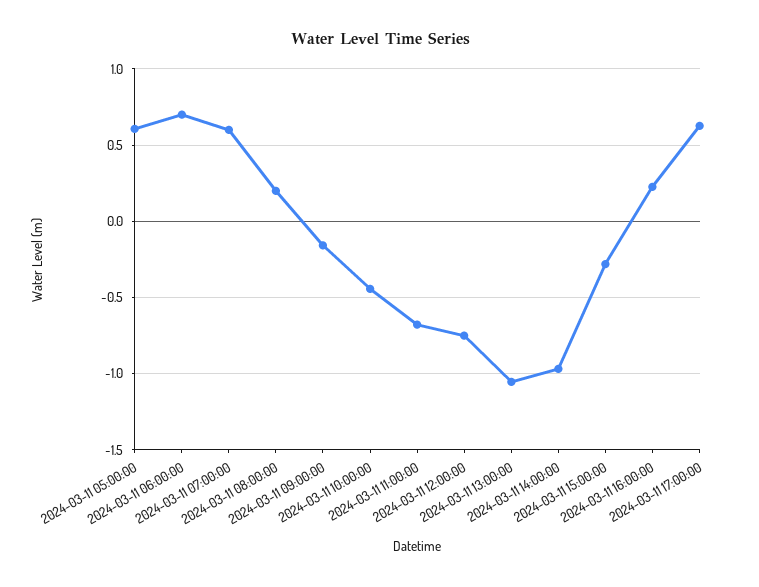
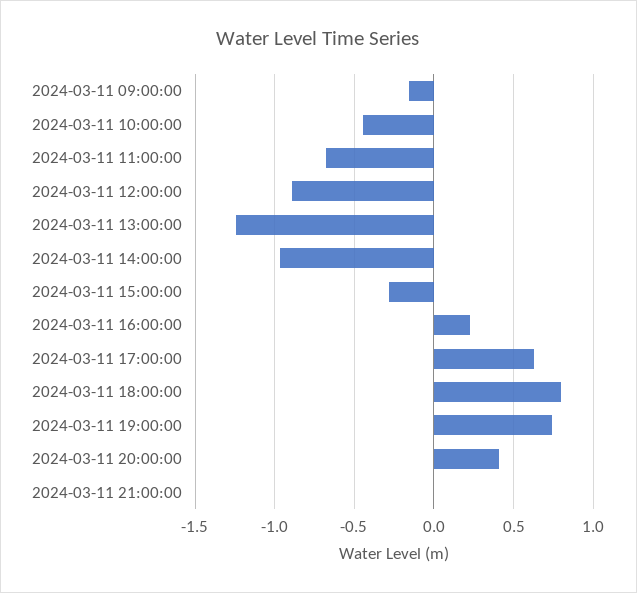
2024-03-11 05:00:00: 0.6 -> none
2024-03-11 06:00:00: 0.7 -> none
2024-03-11 07:00:00: 0.6 -> none
2024-03-11 08:00:00: 0.2 -> none
2024-03-11 12:00:00: -0.75 -> -0.9
2024-03-11 13:00:00: -1.05 -> -1.25
2024-03-11 18:00:00: none -> 0.8
2024-03-11 19:00:00: none -> 0.75
2024-03-11 20:00:00: none -> 0.4
2024-03-11 21:00:00: none -> 0

